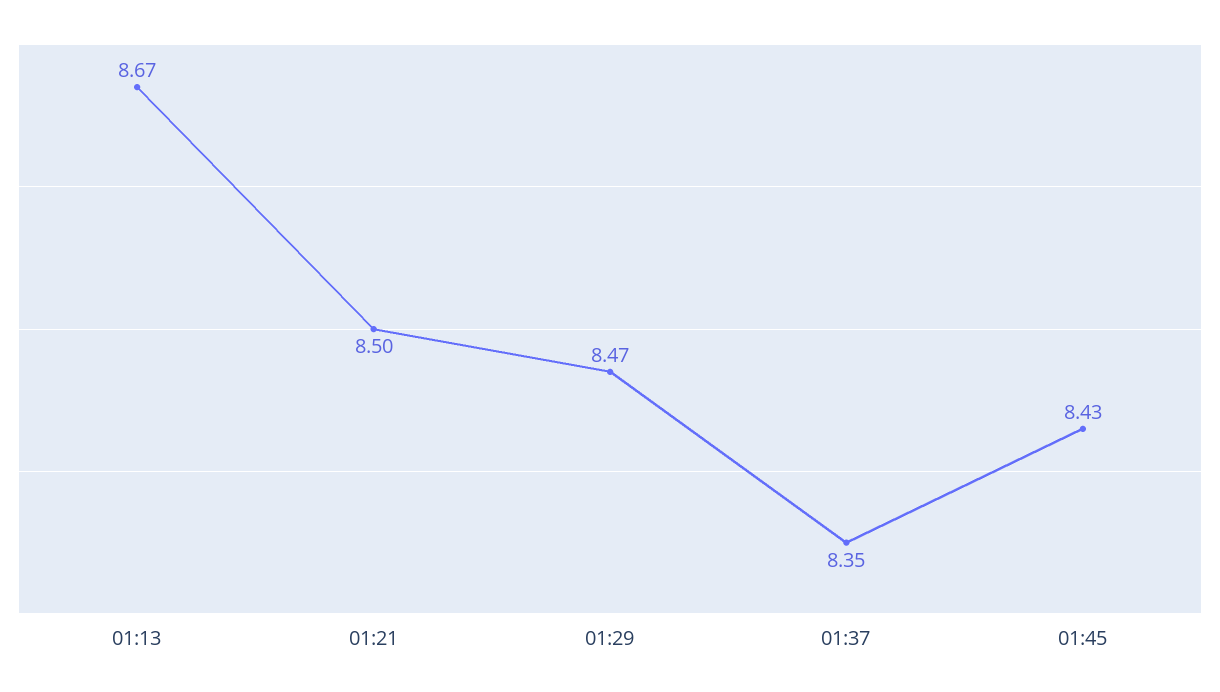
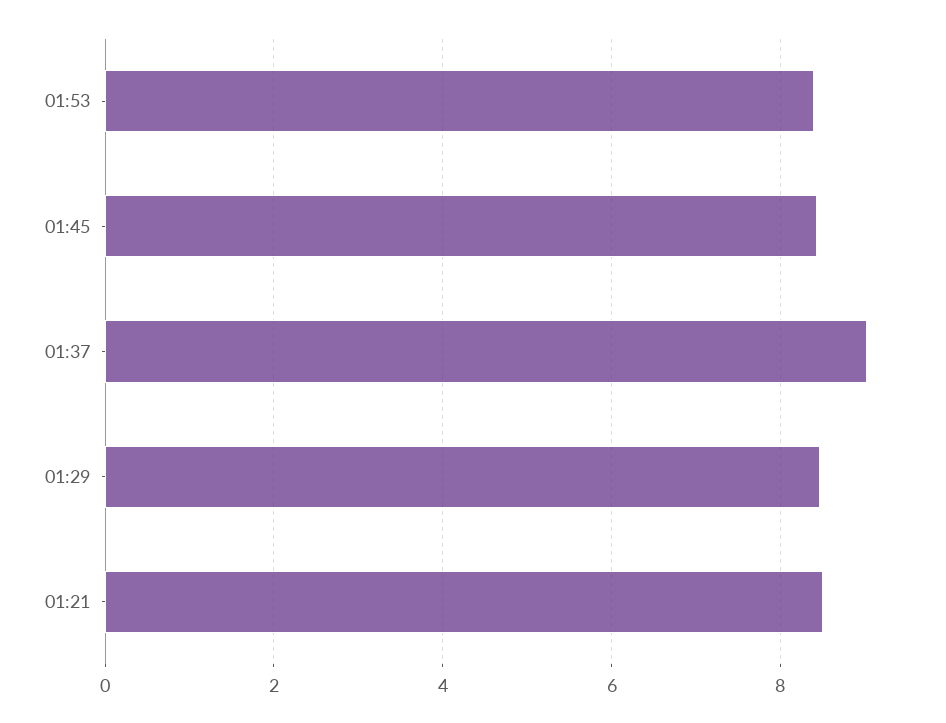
01:13: 8.67 -> none
01:37: 8.35 -> 9
01:53: none -> 8.4

